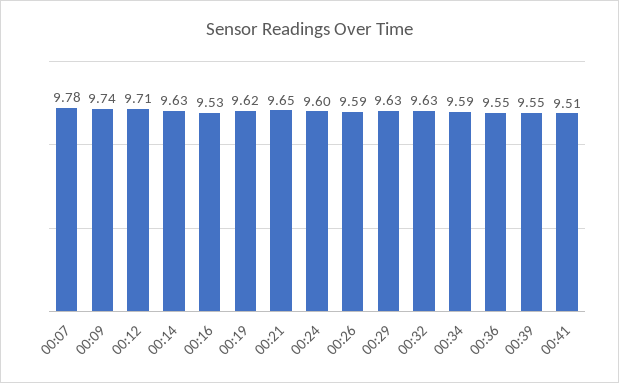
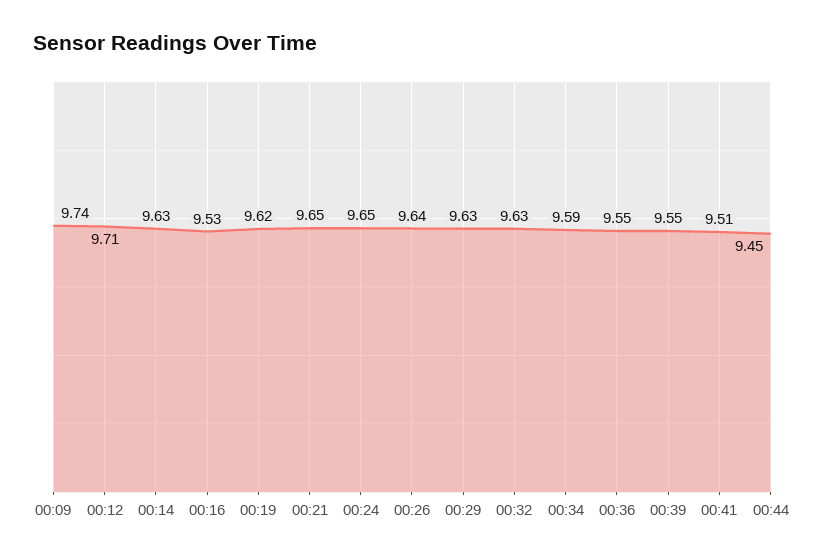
00:07: 9.78 -> none
00:24: 9.6 -> 9.65
00:26: 9.59 -> 9.64
00:44: none -> 9.45

